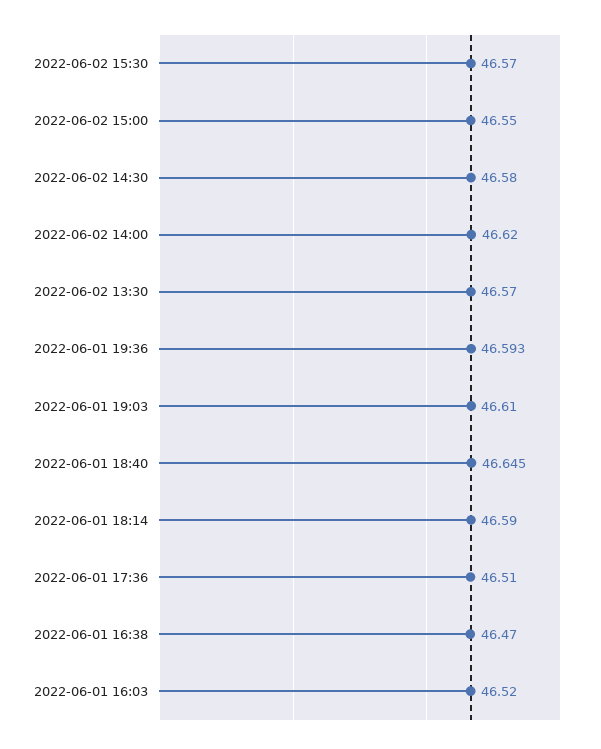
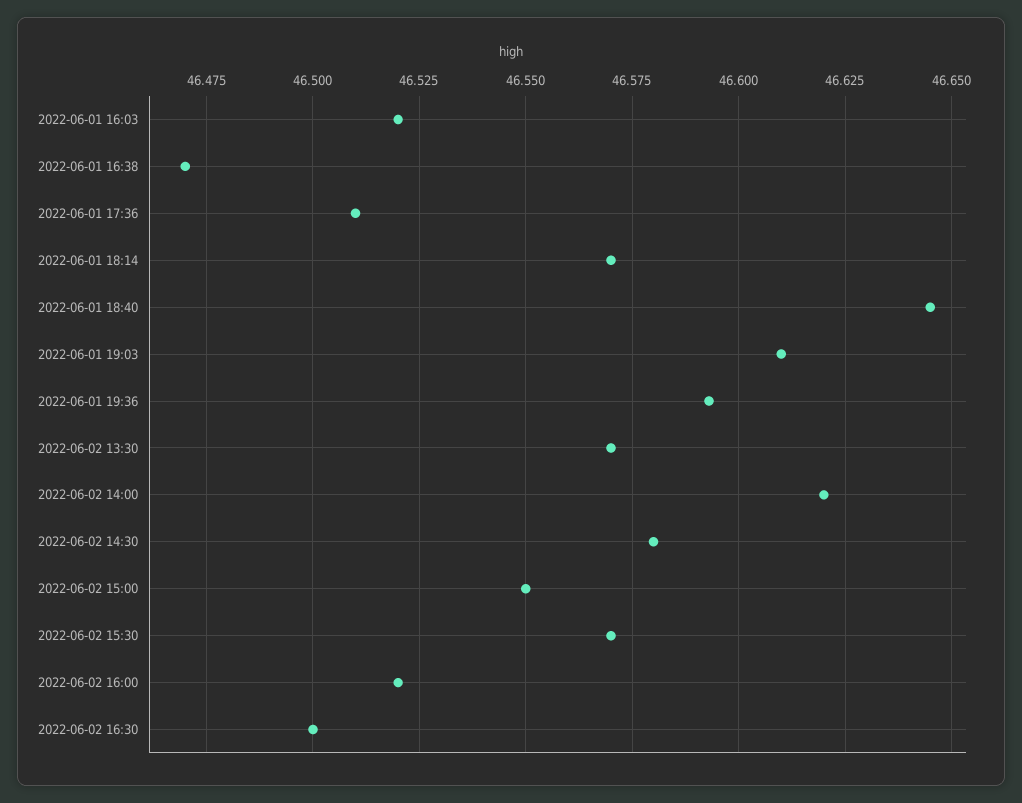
2022-06-01 18:14: 46.59 -> 46.57
2022-06-02 16:00: none -> 46.52
2022-06-02 16:30: none -> 46.5

